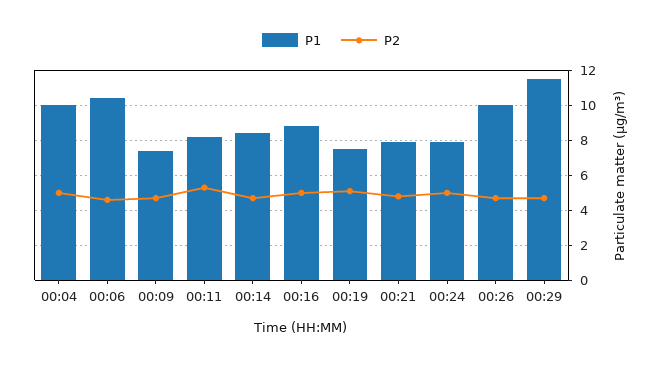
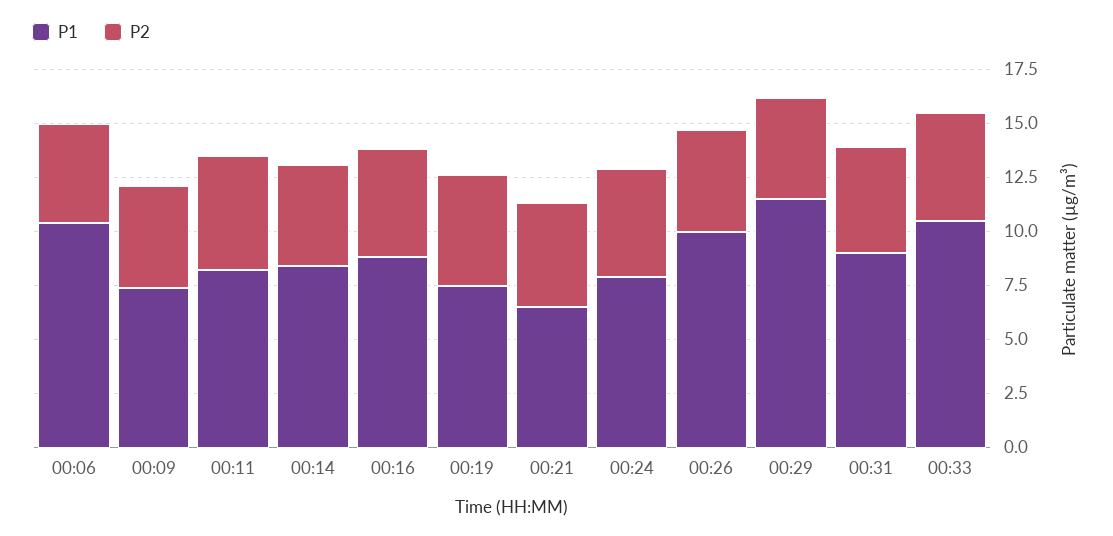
P1, 00:04: 10 -> none
P2, 00:04: 5 -> none
P1, 00:21: 8 -> 6.5
P1, 00:31: none -> 9
P2, 00:31: none -> 5
P1, 00:33: none -> 10.5
P2, 00:33: none -> 5

